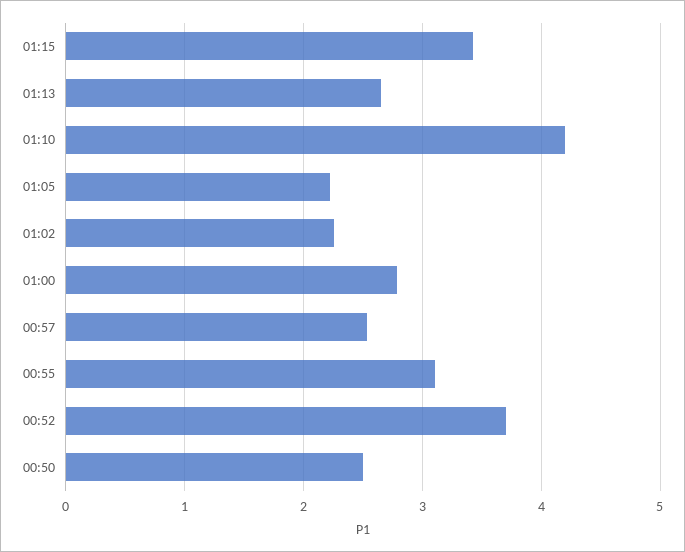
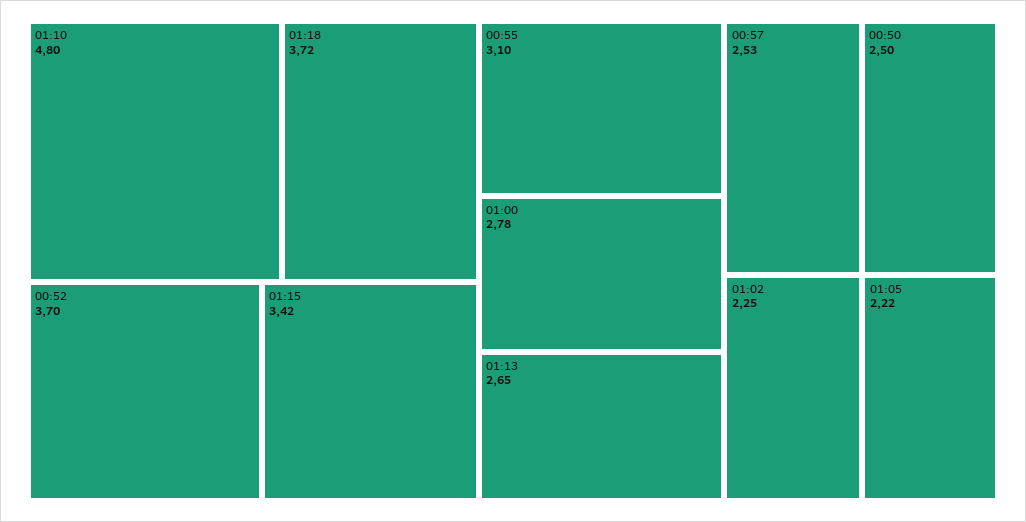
01:10: 4.2 -> 4.8
01:18: none -> 3.72

